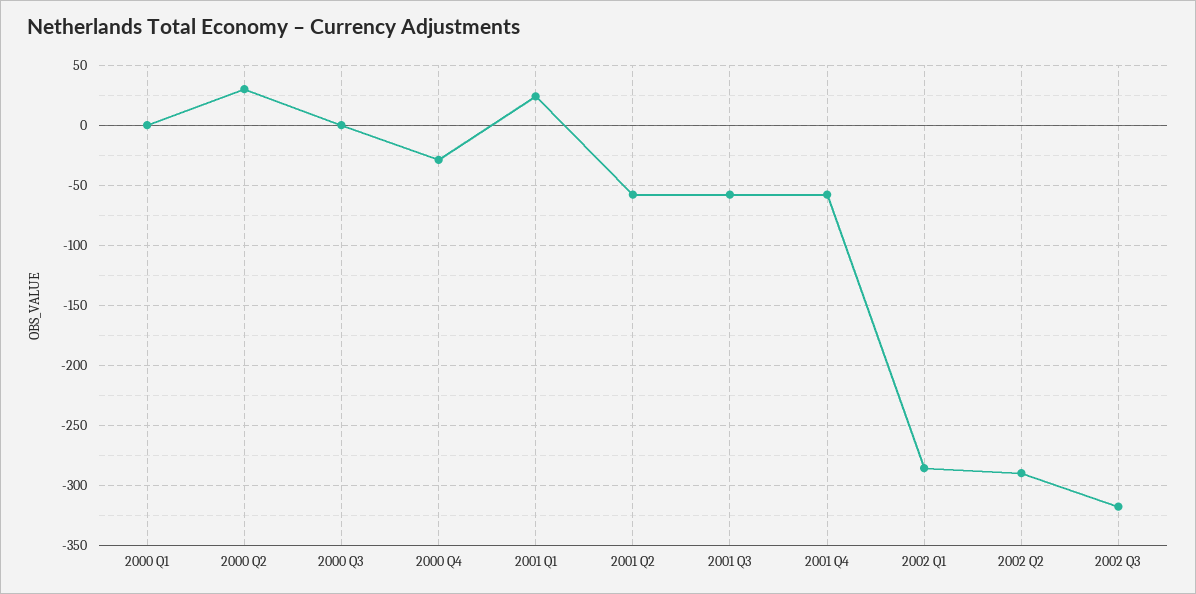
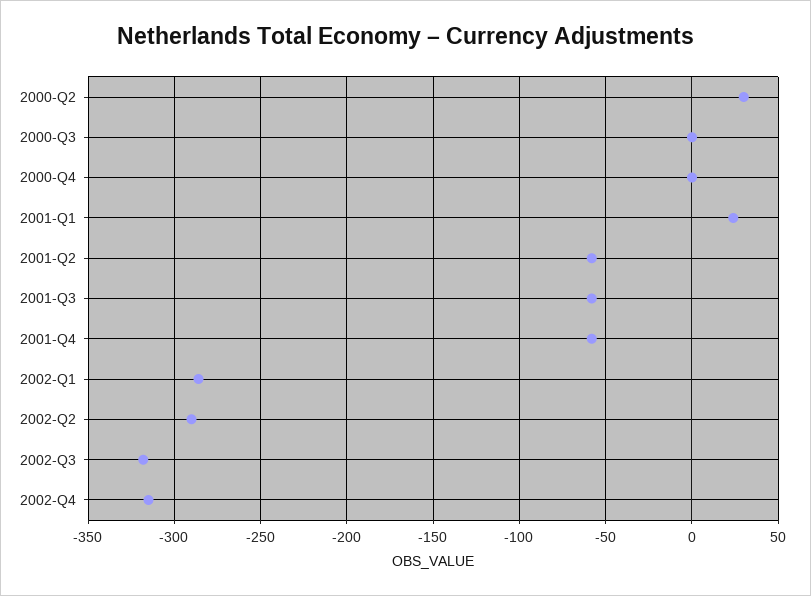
2000 Q1: 0 -> none
2000 Q4: -30 -> 0
2002-Q4: none -> -315

